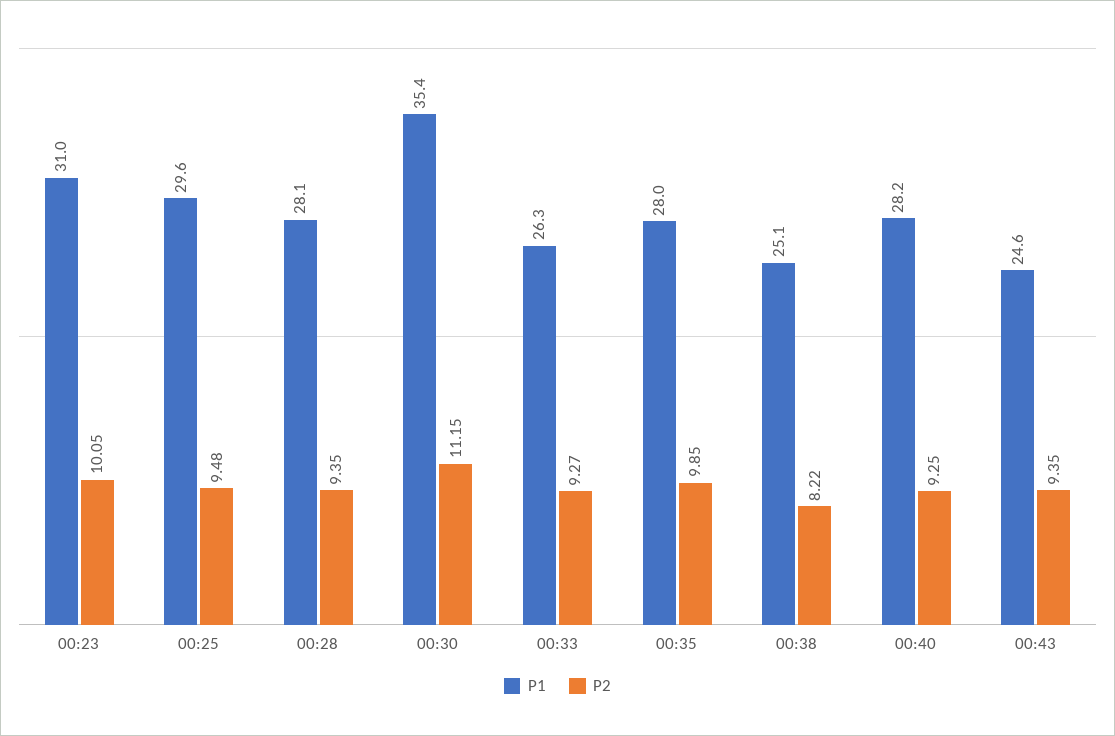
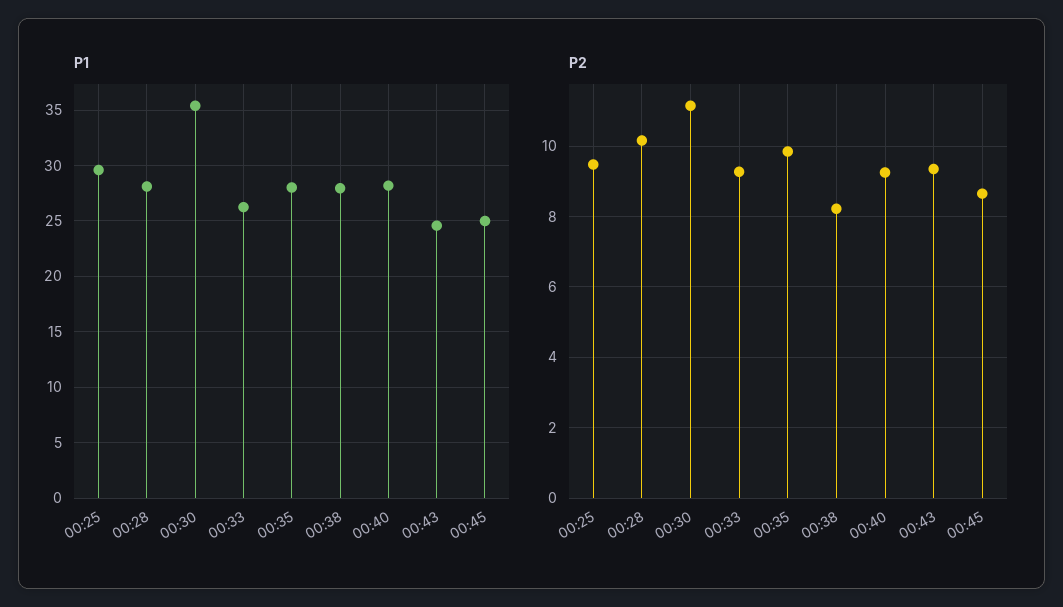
P1, 00:23: 31 -> none
P2, 00:23: 10.05 -> none
P2, 00:28: 9.35 -> 10.2
P1, 00:38: 25.1 -> 28
P1, 00:45: none -> 25
P2, 00:45: none -> 8.6

